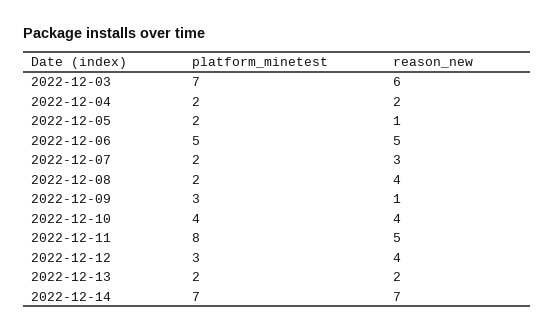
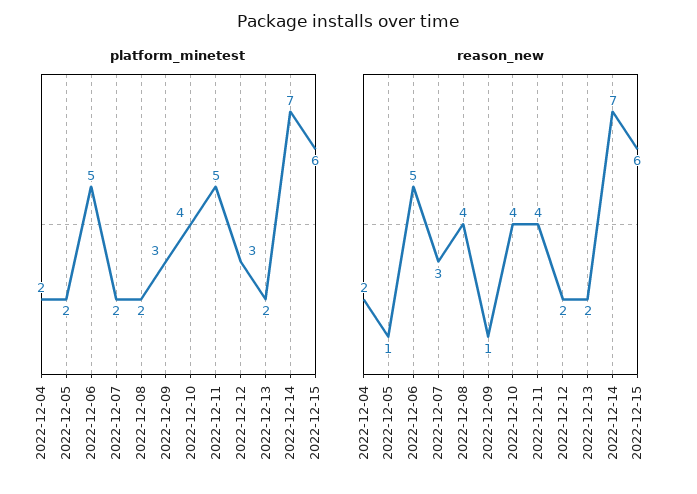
platform_minetest, 2022-12-03: 7 -> none
reason_new, 2022-12-03: 6 -> none
platform_minetest, 2022-12-11: 8 -> 5
reason_new, 2022-12-11: 5 -> 4
reason_new, 2022-12-12: 4 -> 2
platform_minetest, 2022-12-15: none -> 6
reason_new, 2022-12-15: none -> 6

